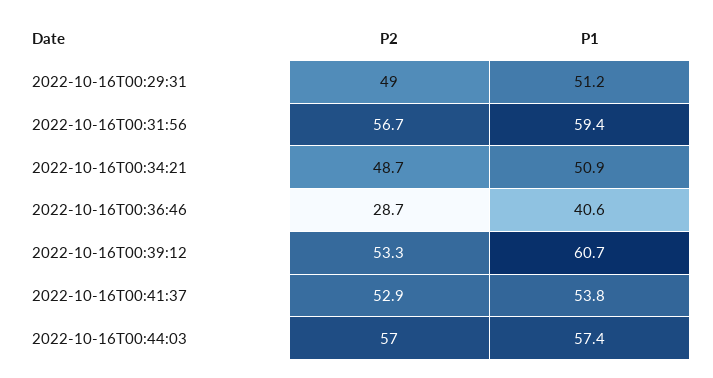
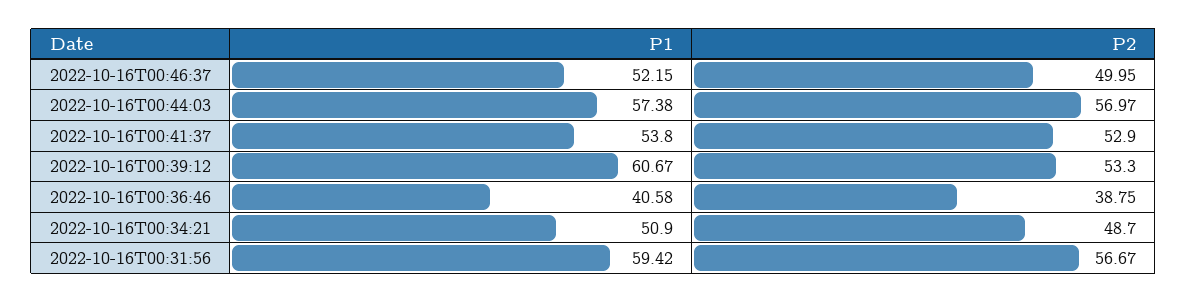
P2, 2022-10-16T00:29:31: 49 -> none
P1, 2022-10-16T00:29:31: 51.2 -> none
P2, 2022-10-16T00:36:46: 28.7 -> 38.75
P1, 2022-10-16T00:46:37: none -> 52.15
P2, 2022-10-16T00:46:37: none -> 49.95

